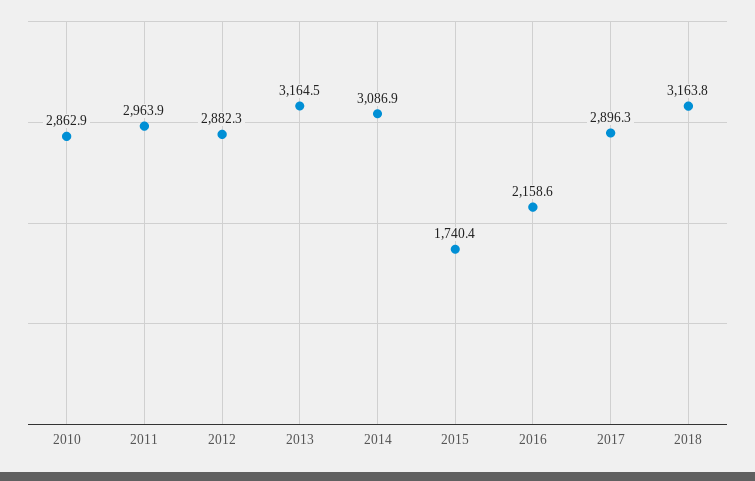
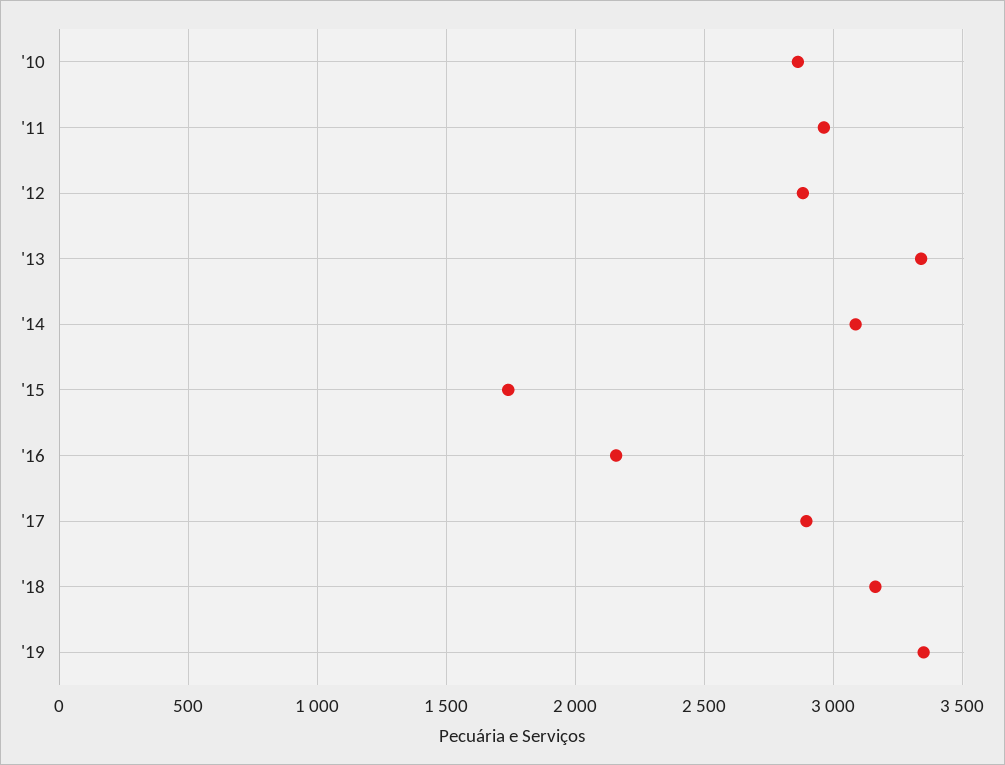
2013: 3164.5 -> 3350
'19: none -> 3350

